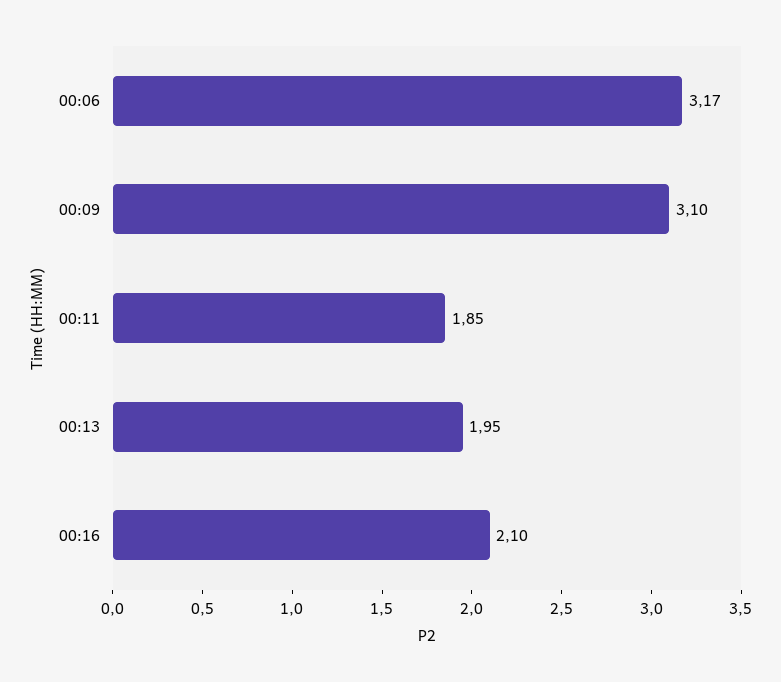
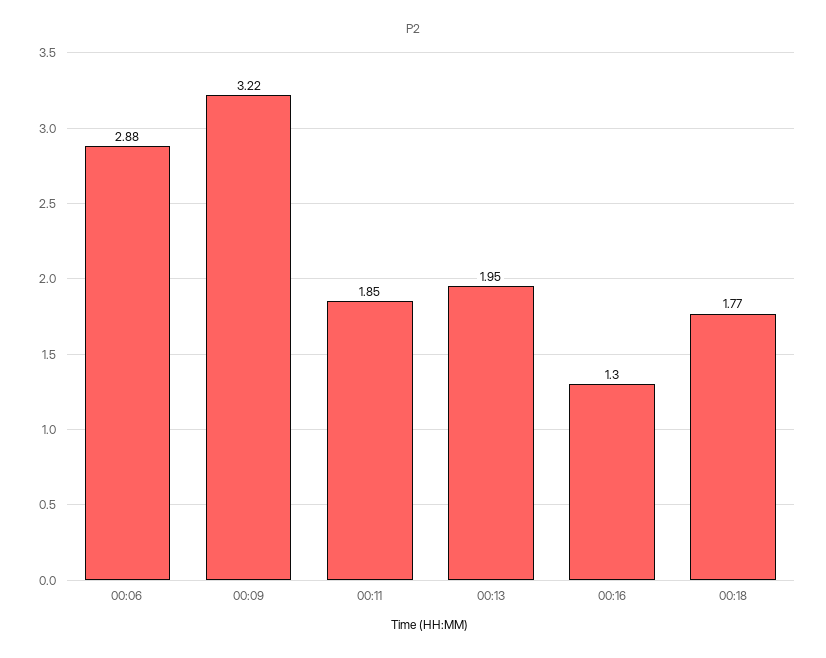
00:06: 3.17 -> 2.88
00:09: 3.1 -> 3.22
00:16: 2.1 -> 1.3
00:18: none -> 1.77

